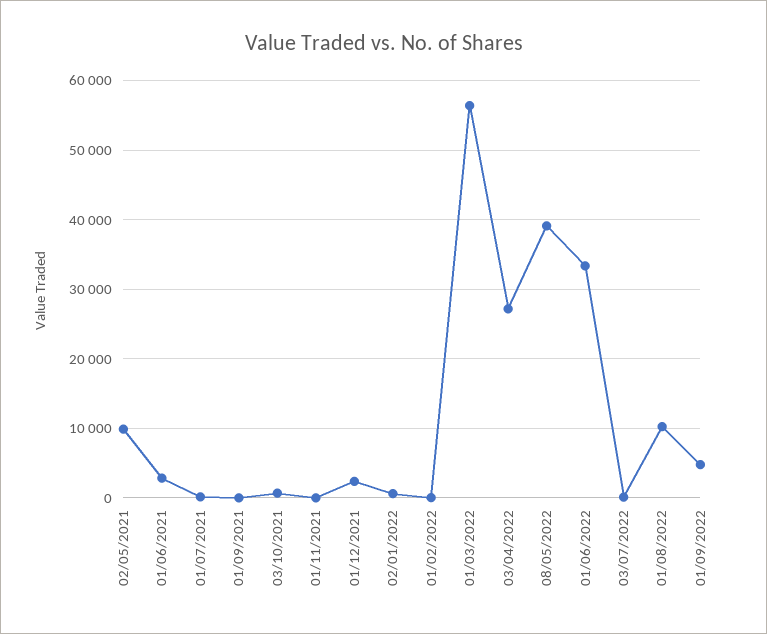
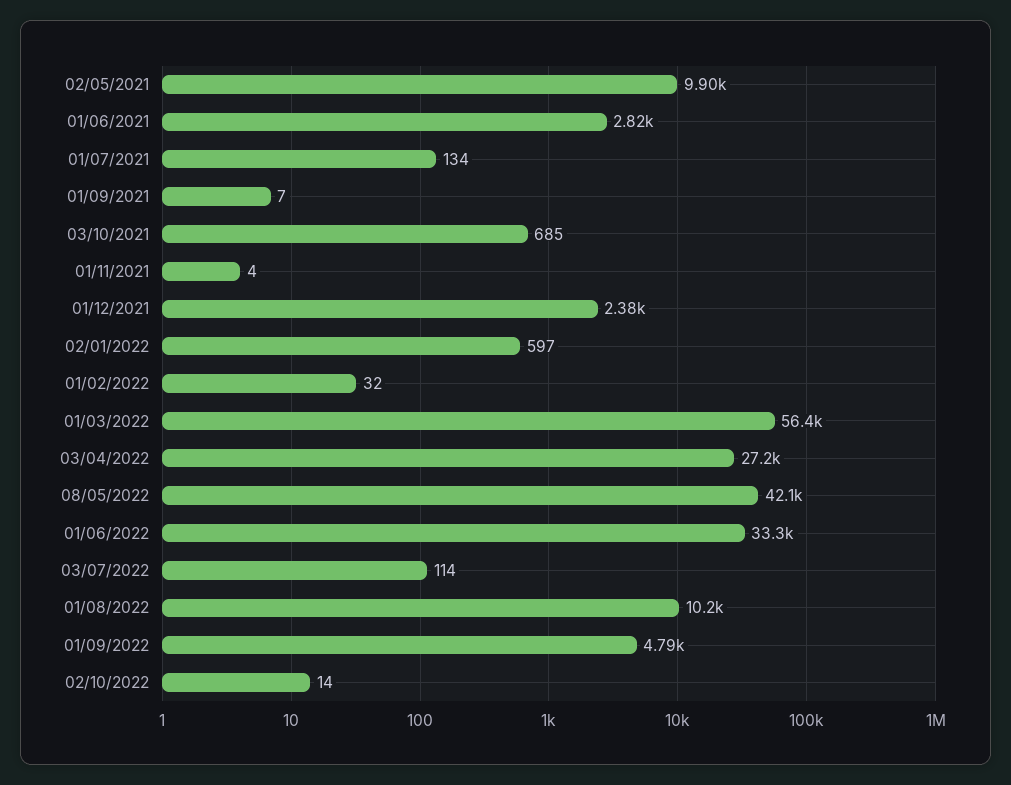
08/05/2022: 39000 -> 42100
02/10/2022: none -> 14

